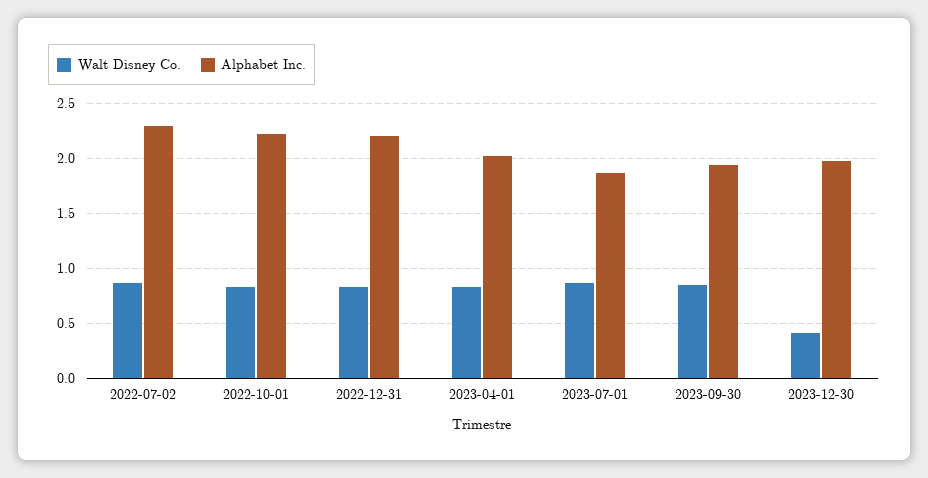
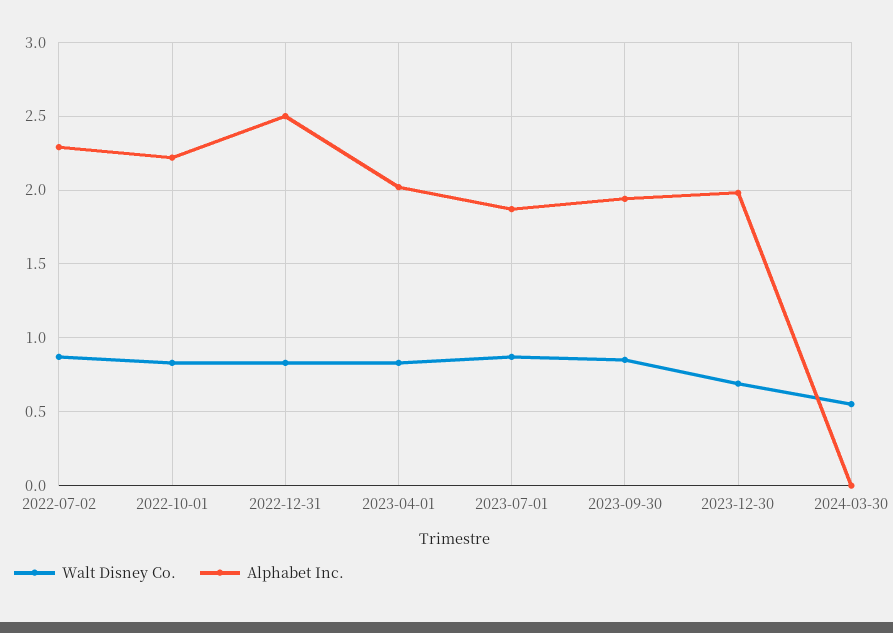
Alphabet Inc., 2022-12-31: 2.2 -> 2.5
Walt Disney Co., 2023-12-30: 0.4 -> 0.7
Walt Disney Co., 2024-03-30: none -> 0.55
Alphabet Inc., 2024-03-30: none -> 0

